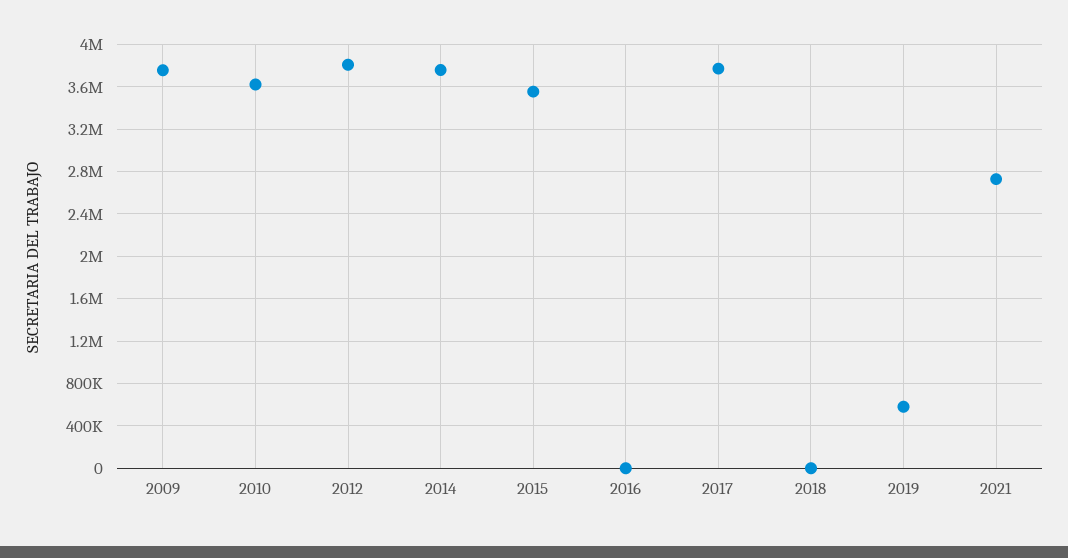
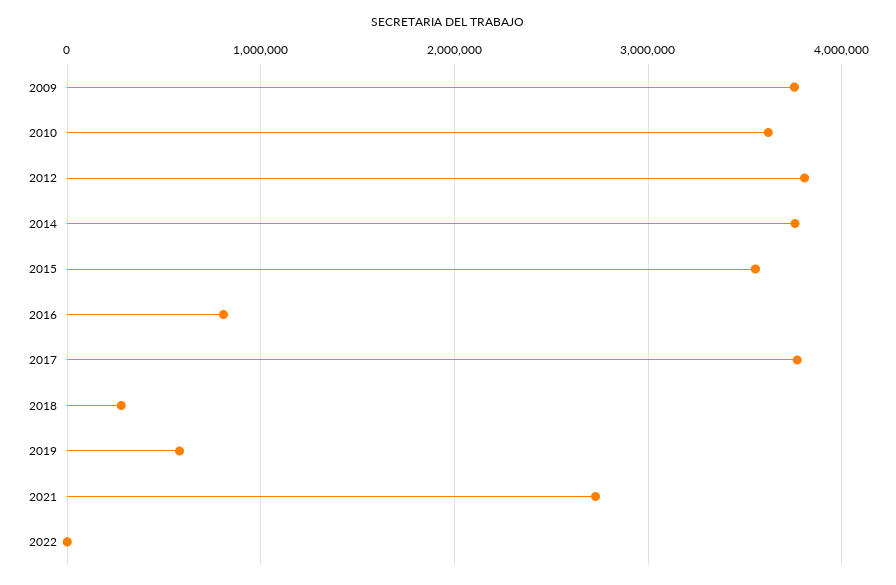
2016: 0 -> 800000
2018: 0 -> 300000
2022: none -> 0

